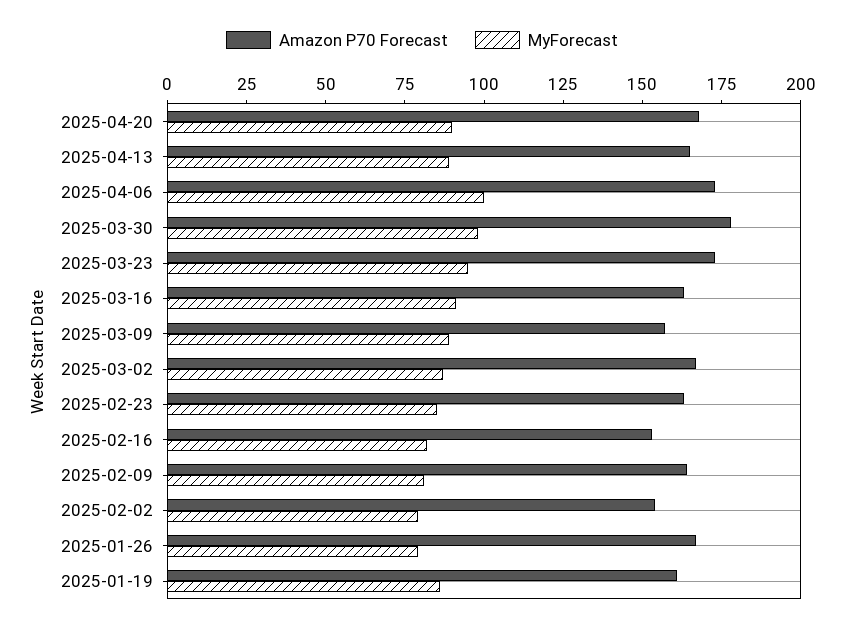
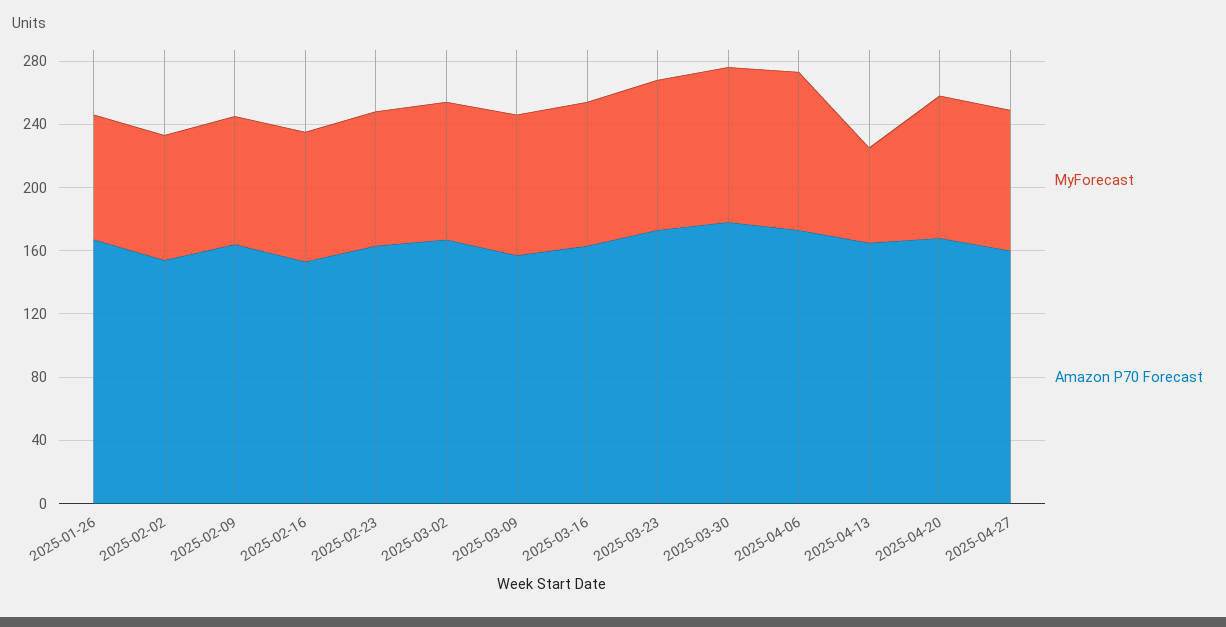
MyForecast, 2025-04-13: 90 -> 60
Amazon P70 Forecast, 2025-01-19: 160 -> none
MyForecast, 2025-01-19: 85 -> none
MyForecast, 2025-04-27: none -> 90
Amazon P70 Forecast, 2025-04-27: none -> 160

